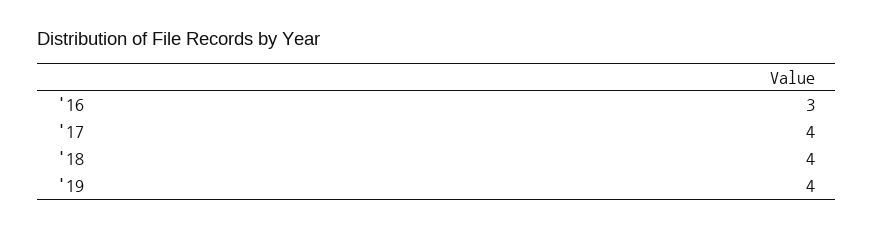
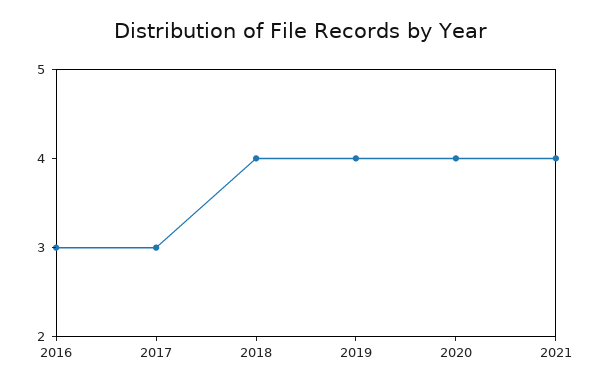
'17: 4 -> 3
2020: none -> 4
2021: none -> 4

